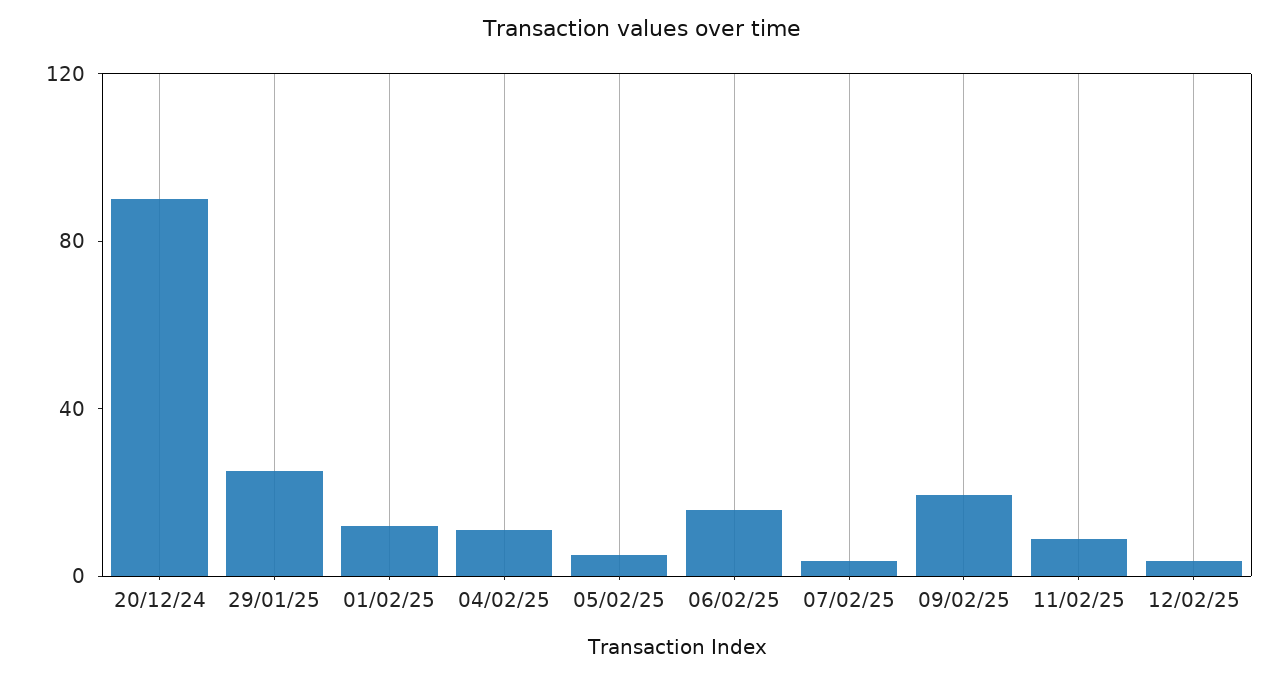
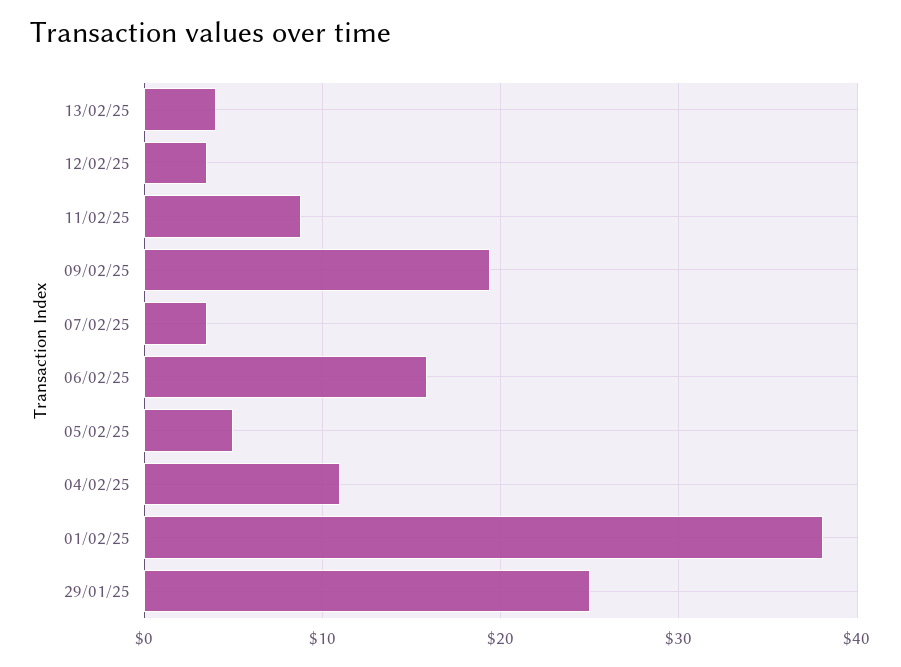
20/12/24: 90 -> none
01/02/25: 10 -> 38
13/02/25: none -> 4

